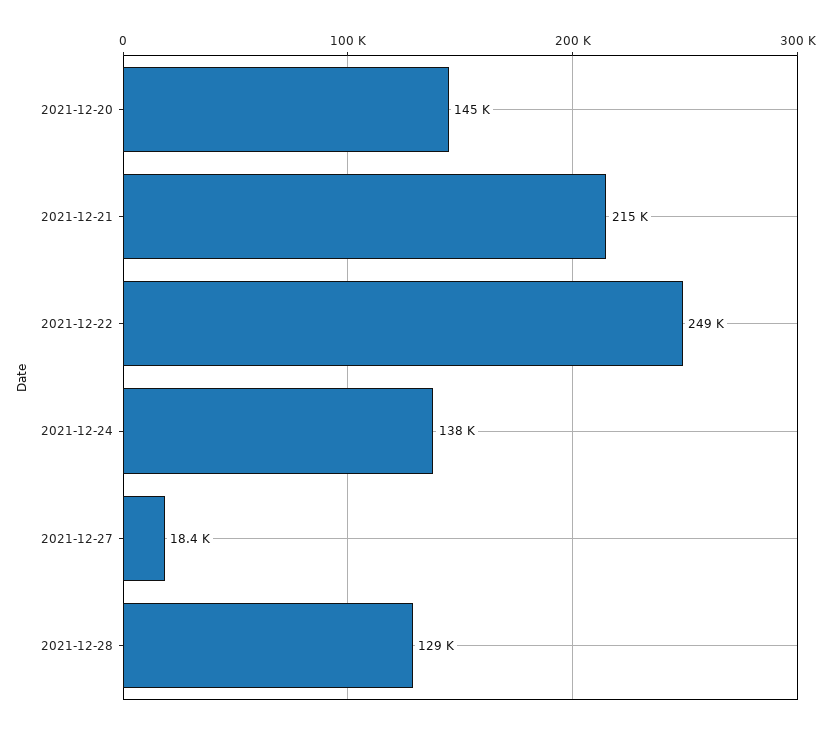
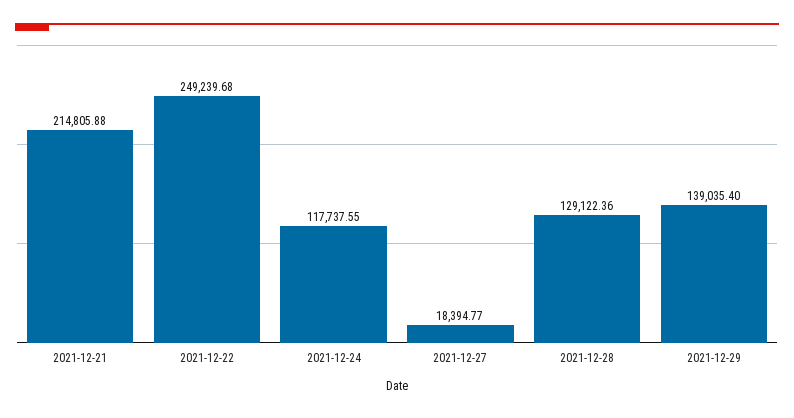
2021-12-20: 145000 -> none
2021-12-24: 138000 -> 117737.55
2021-12-29: none -> 139035.4

